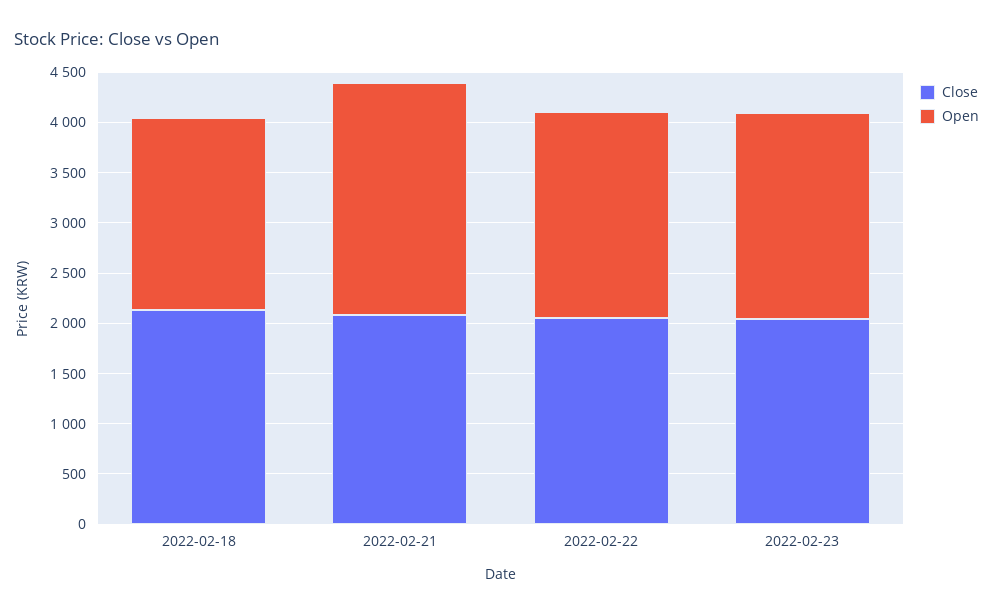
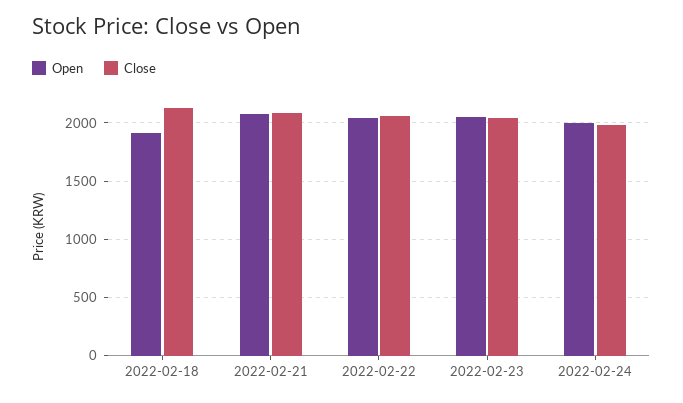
Open, 2022-02-21: 2300 -> 2100
Open, 2022-02-24: none -> 2000
Close, 2022-02-24: none -> 2000

